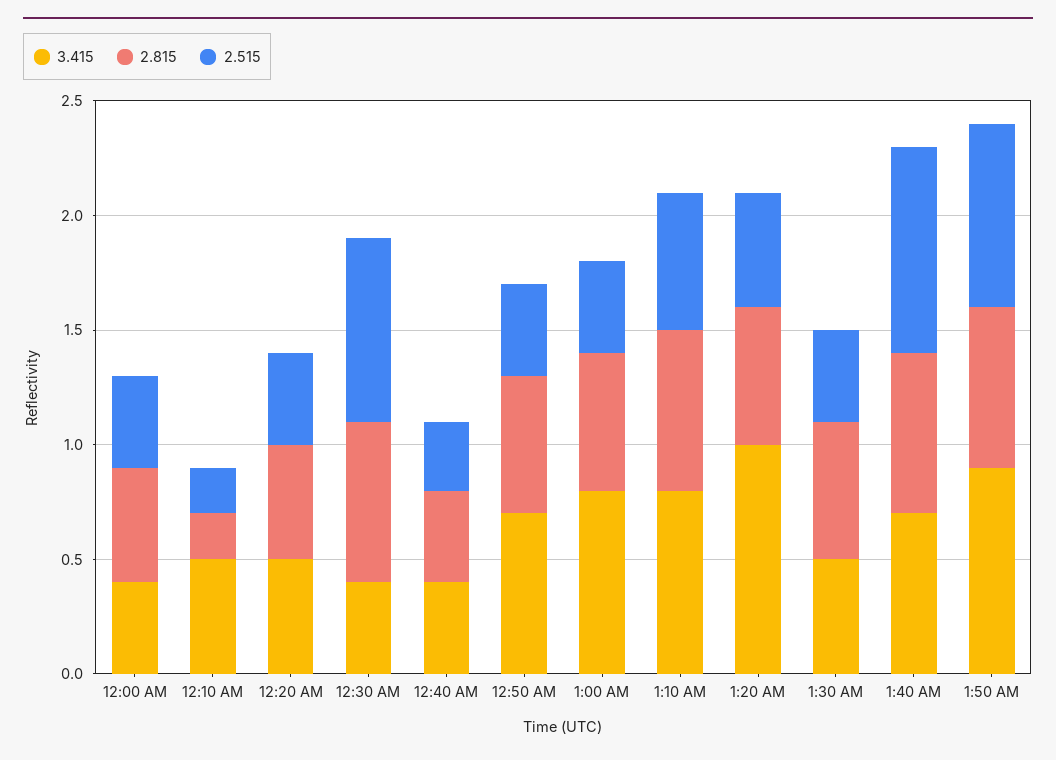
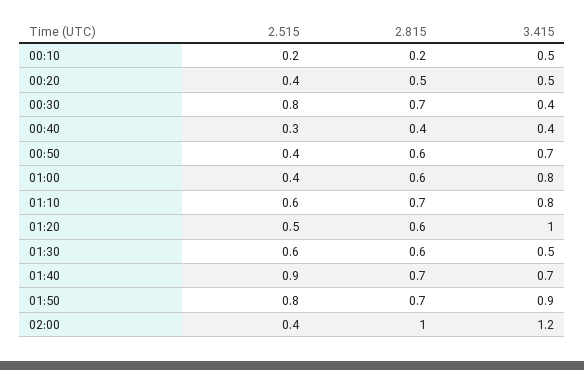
3.415, 12:00 AM: 0.4 -> none
2.815, 12:00 AM: 0.5 -> none
2.515, 12:00 AM: 0.4 -> none
2.515, 1:30 AM: 0.4 -> 0.6
2.515, 02:00: none -> 0.4
2.815, 02:00: none -> 1
3.415, 02:00: none -> 1.2

